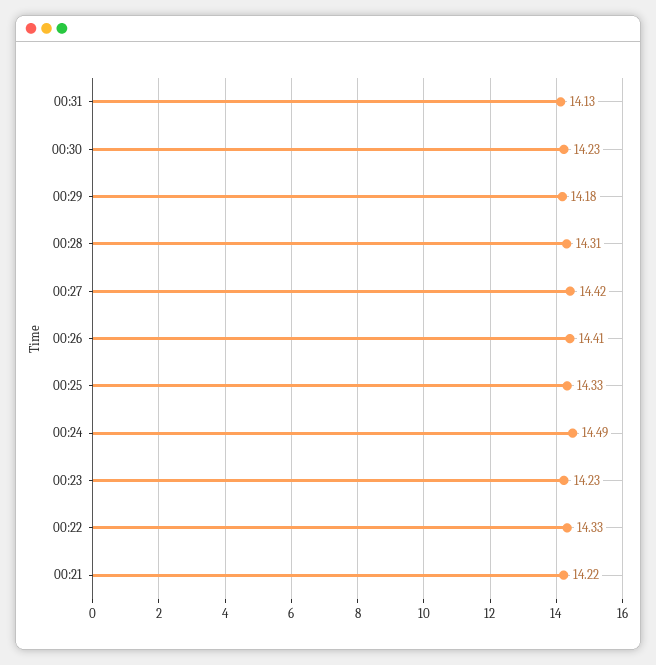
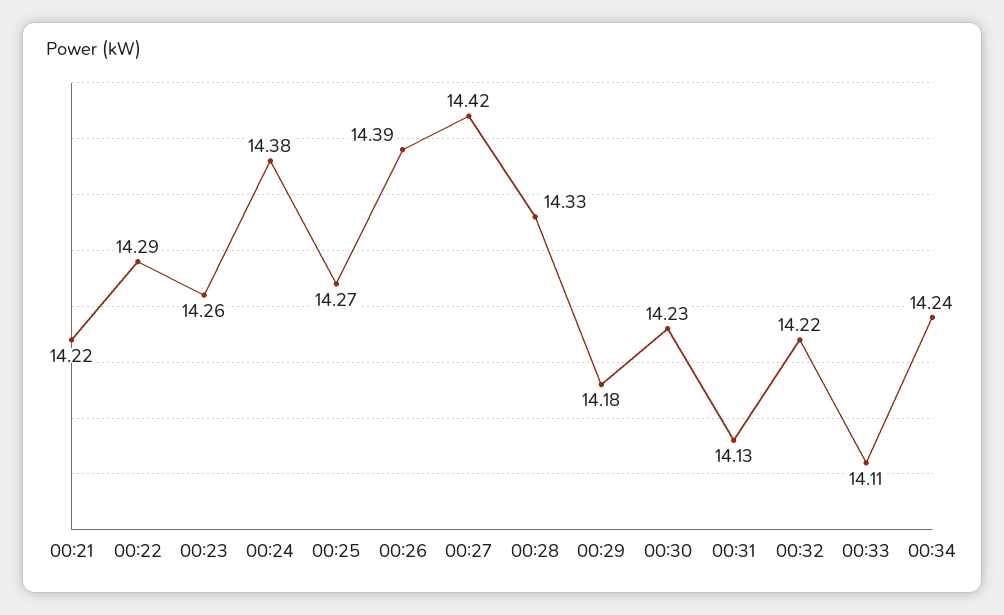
00:28: 14.31 -> 14.33
00:26: 14.41 -> 14.39
00:25: 14.33 -> 14.27
00:24: 14.49 -> 14.38
00:23: 14.23 -> 14.26
00:22: 14.33 -> 14.29
00:32: none -> 14.22
00:33: none -> 14.11
00:34: none -> 14.24

